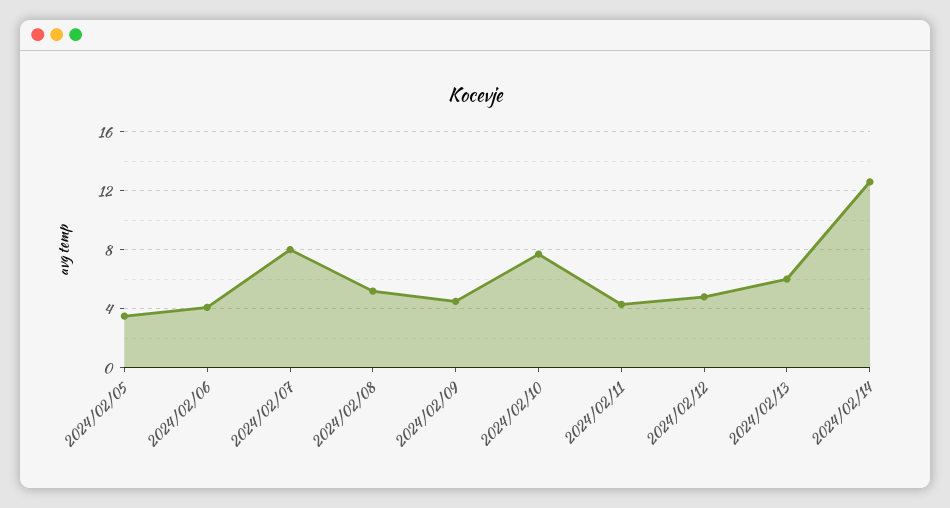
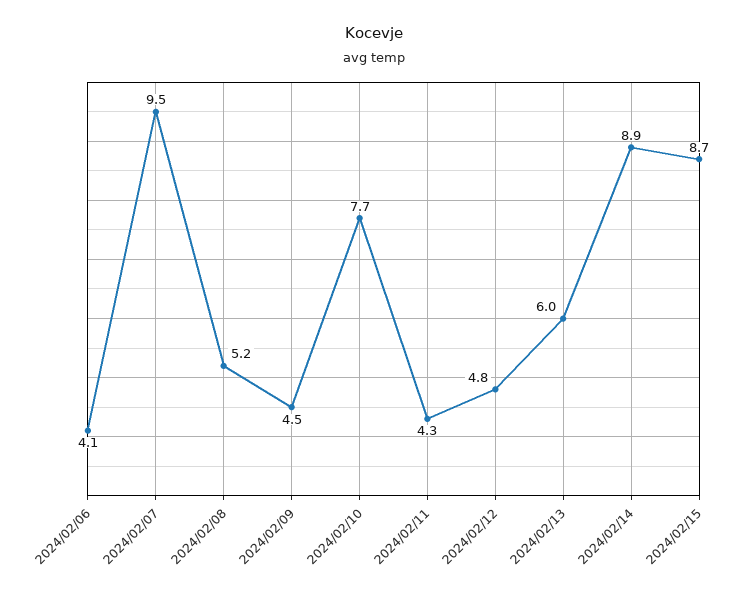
2024/02/05: 3.5 -> none
2024/02/07: 8 -> 9.5
2024/02/14: 12.5 -> 8.9
2024/02/15: none -> 8.7

